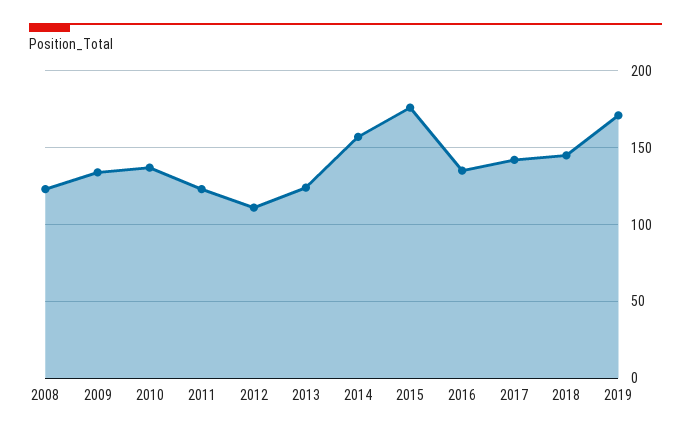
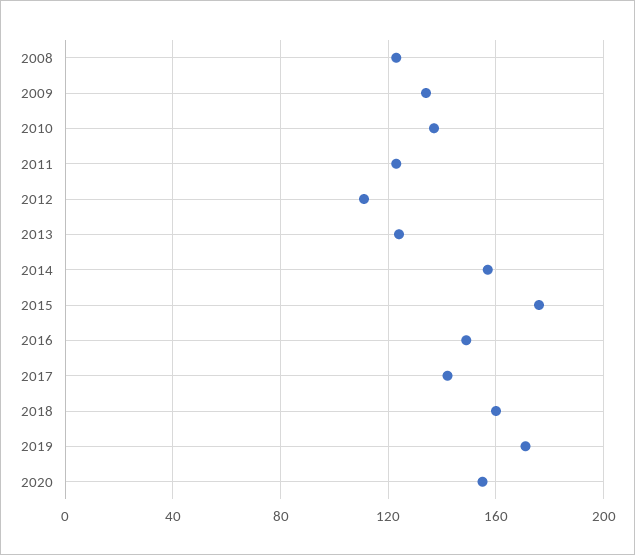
2016: 135 -> 150
2018: 145 -> 160
2020: none -> 155

